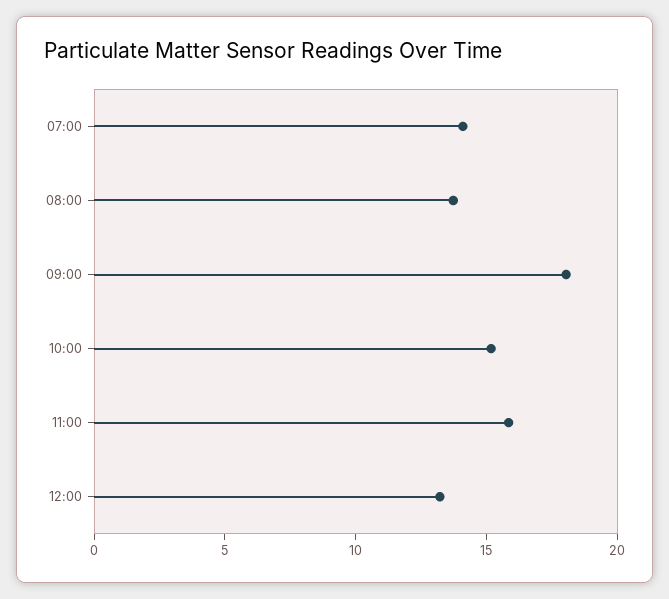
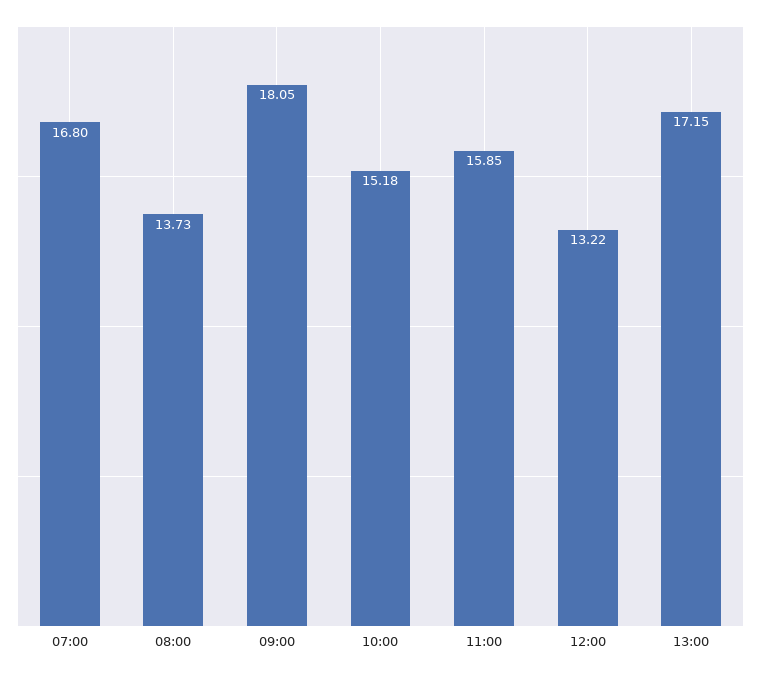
07:00: 14 -> 16.8
13:00: none -> 17.15

